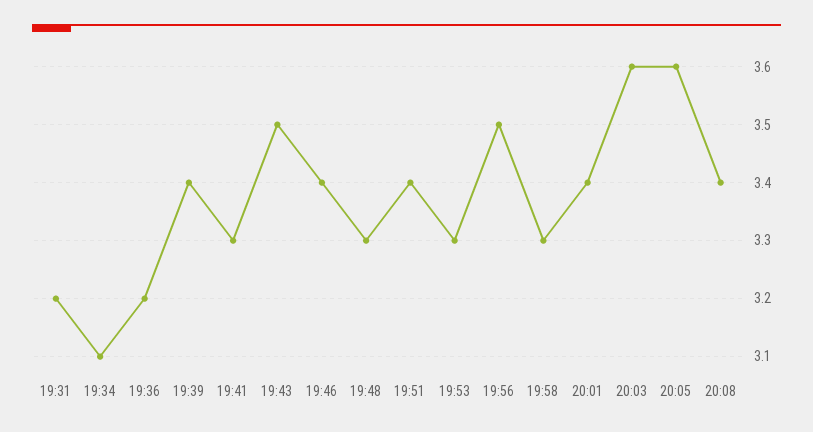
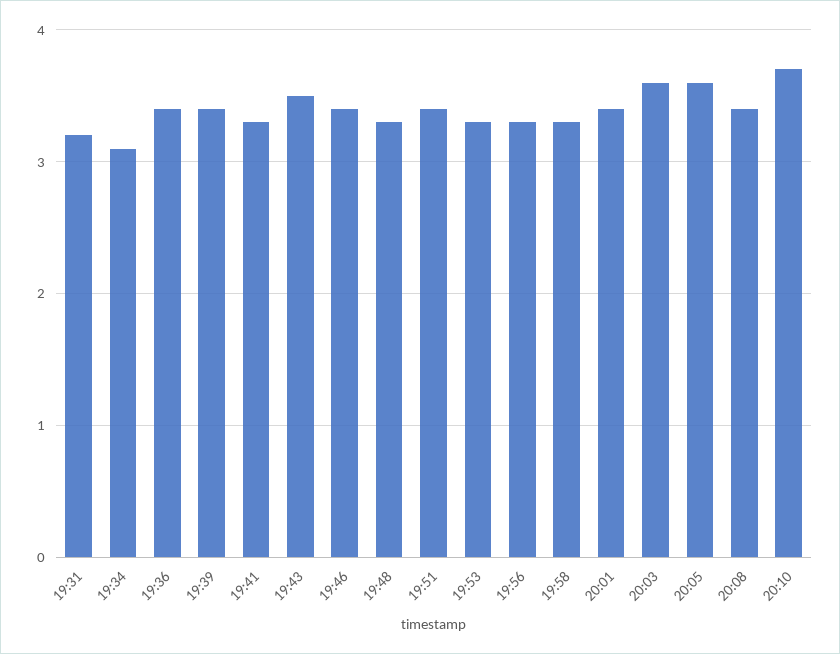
19:36: 3.2 -> 3.4
19:56: 3.5 -> 3.3
20:10: none -> 3.7

